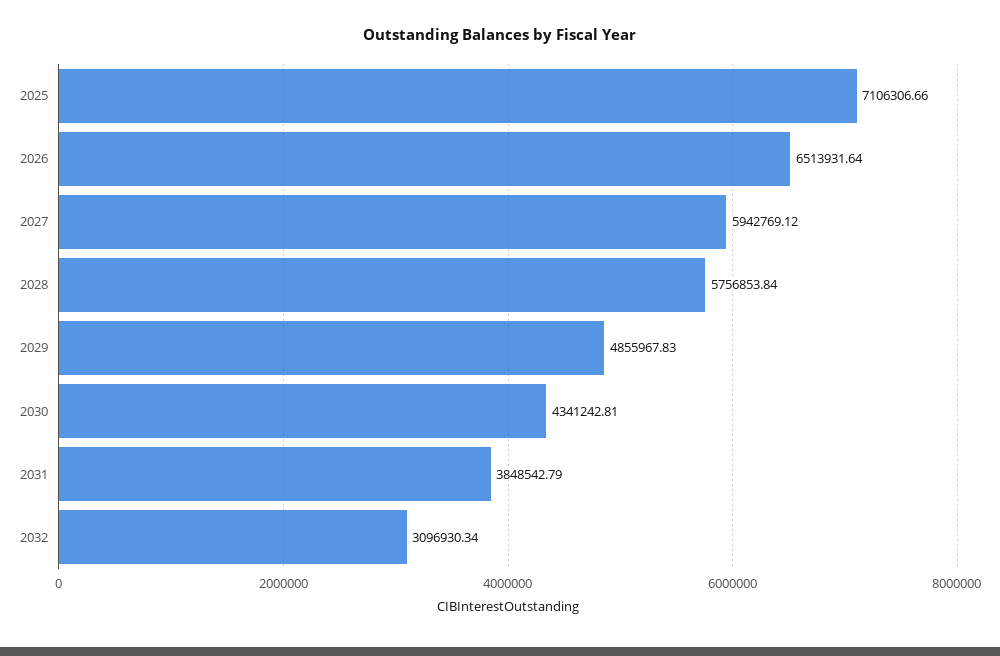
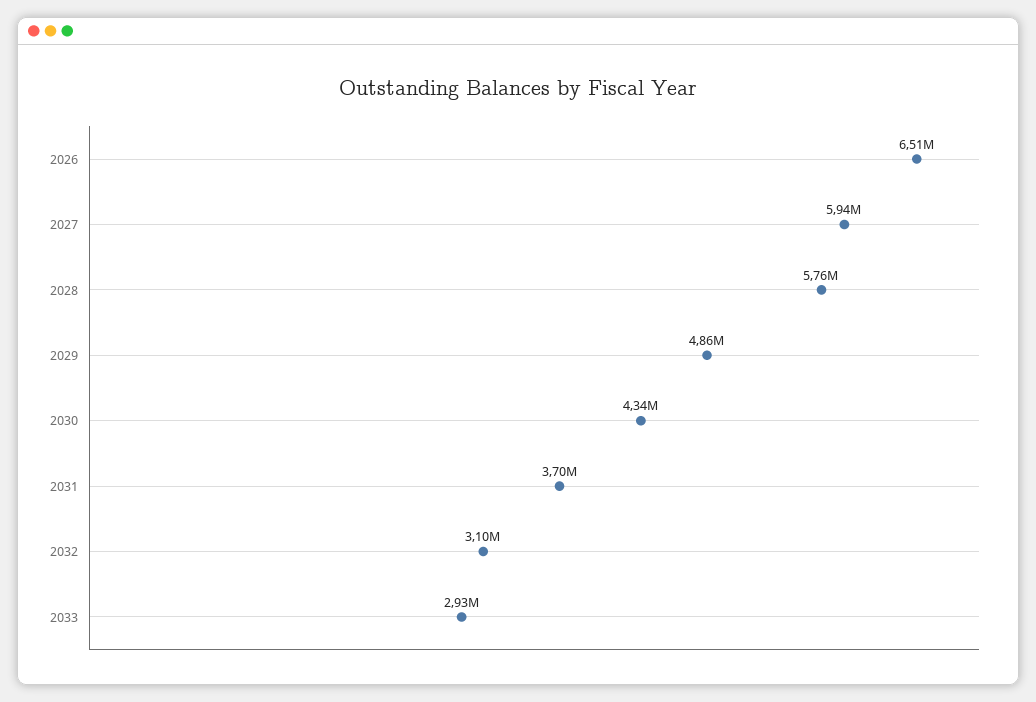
2025: 7106306.66 -> none
2031: 3848542.79 -> 3700000
2033: none -> 2930000

